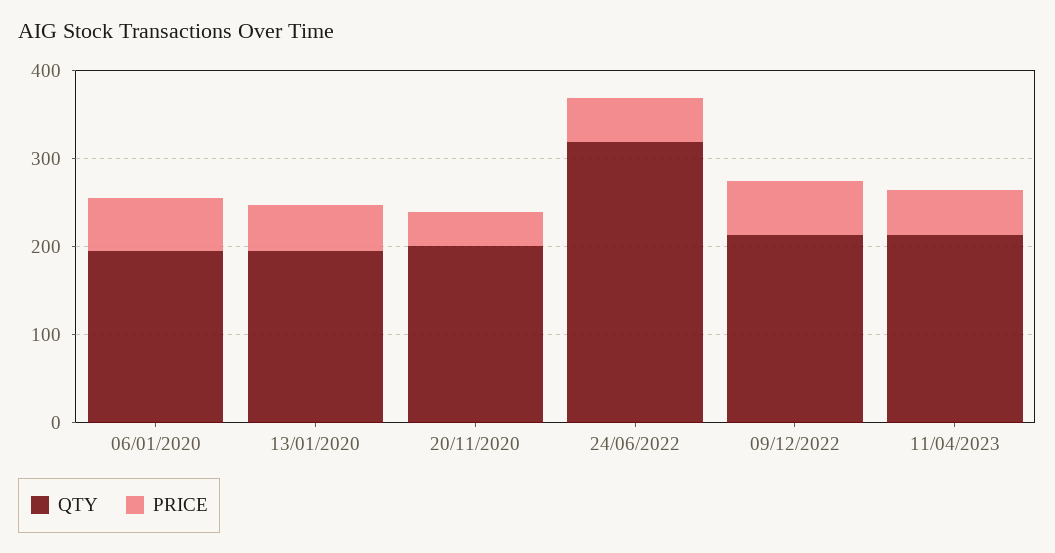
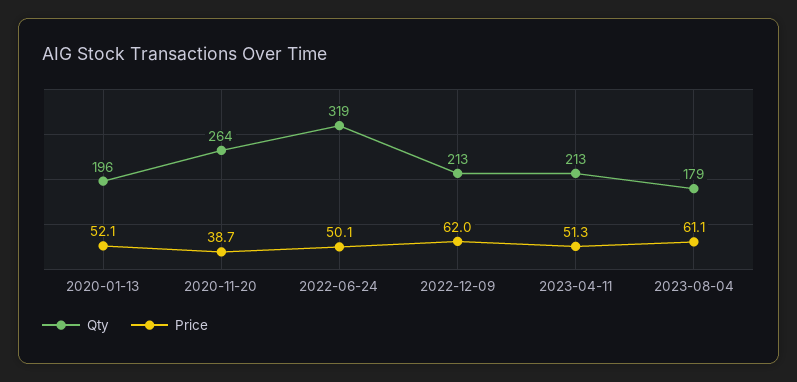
QTY, 06/01/2020: 200 -> none
PRICE, 06/01/2020: 60 -> none
QTY, 20/11/2020: 200 -> 264
QTY, 2023-08-04: none -> 179
PRICE, 2023-08-04: none -> 61.1

